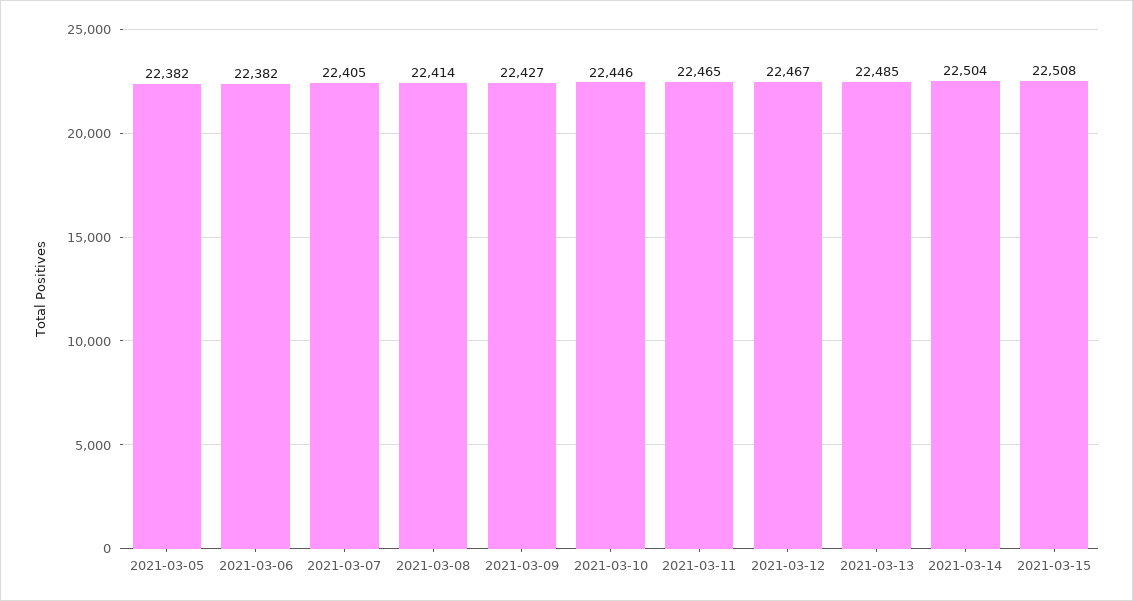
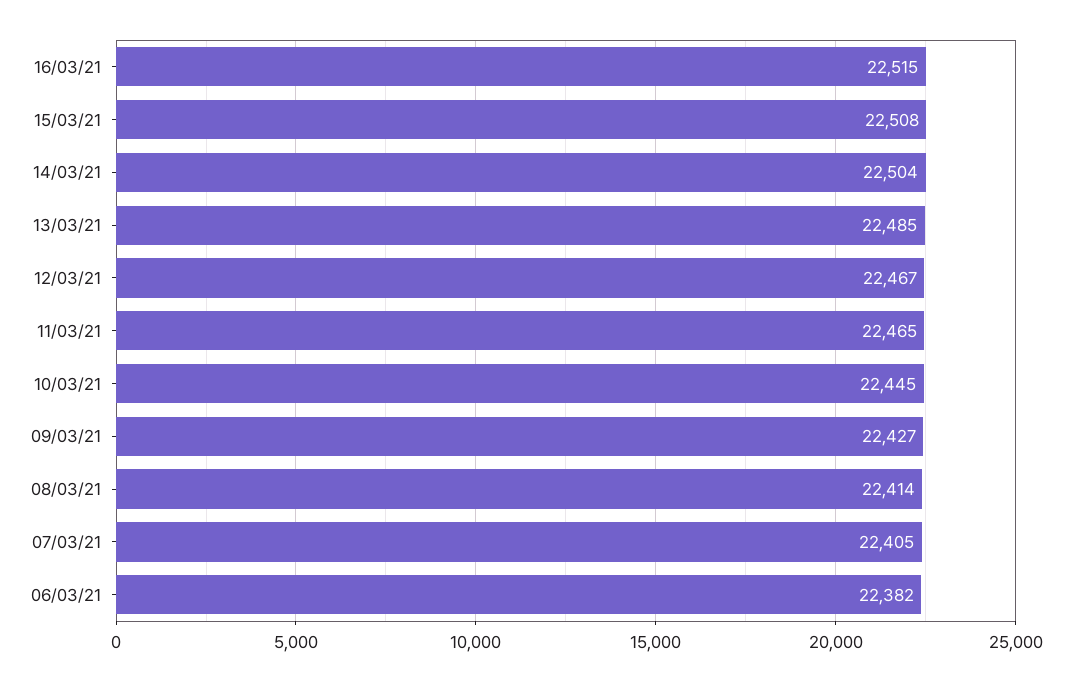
2021-03-05: 22382 -> none
2021-03-10: 22446 -> 22445
16/03/21: none -> 22515

